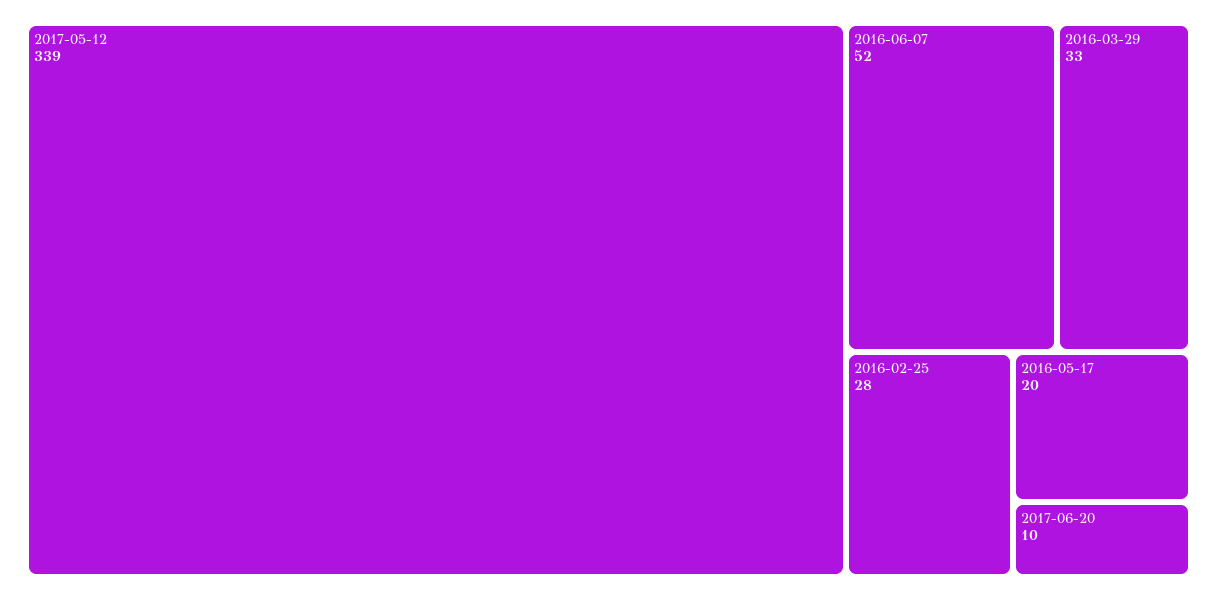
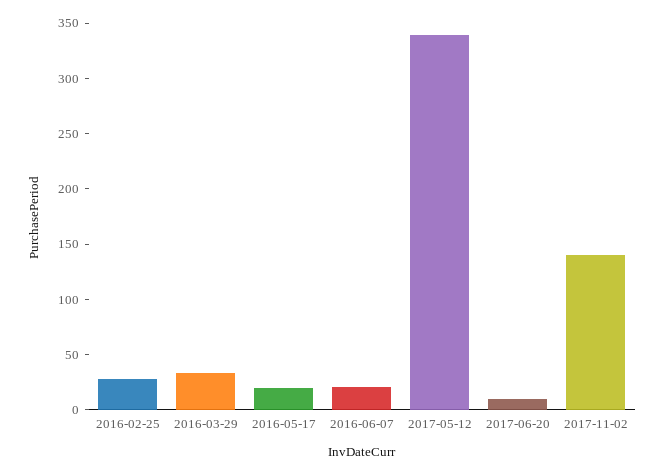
2016-06-07: 52 -> 20
2017-11-02: none -> 140

